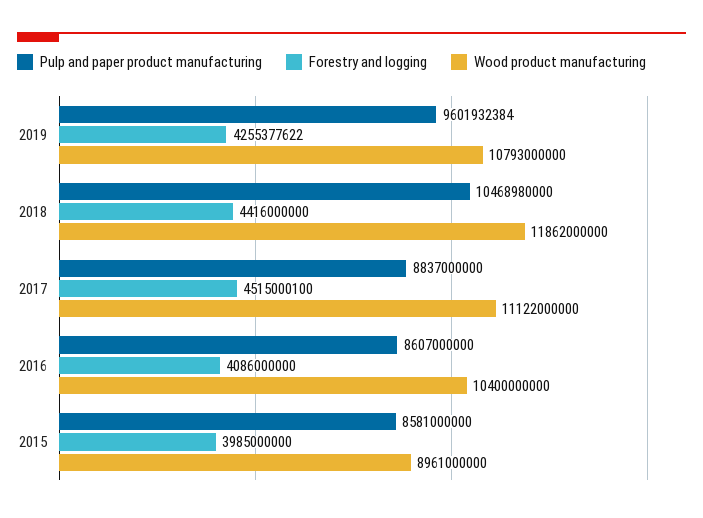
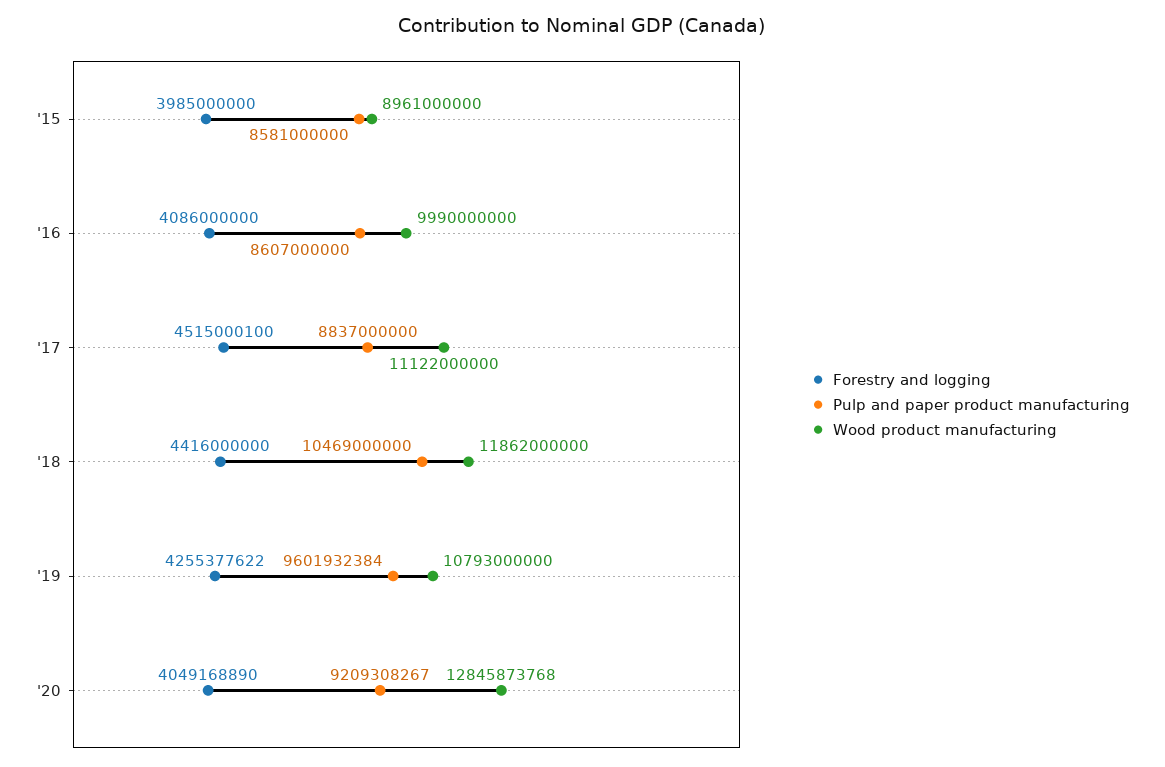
Pulp and paper product manufacturing, 2018: 10468980000 -> 10469000000
Wood product manufacturing, 2016: 10400000000 -> 9990000000
Forestry and logging, '20: none -> 4049168890
Pulp and paper product manufacturing, '20: none -> 9209308267
Wood product manufacturing, '20: none -> 12845873768

